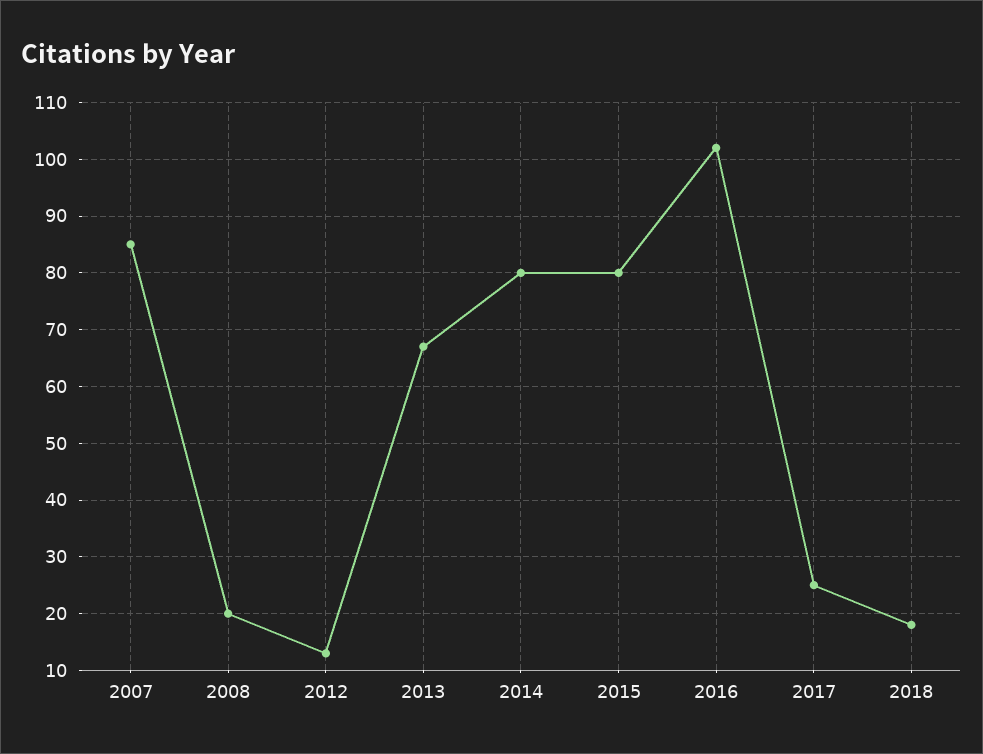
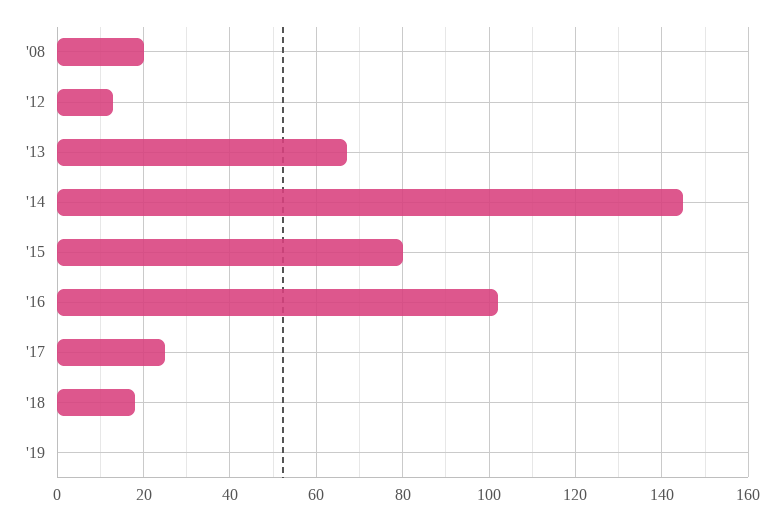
2007: 85 -> none
2014: 80 -> 145
'19: none -> 0

